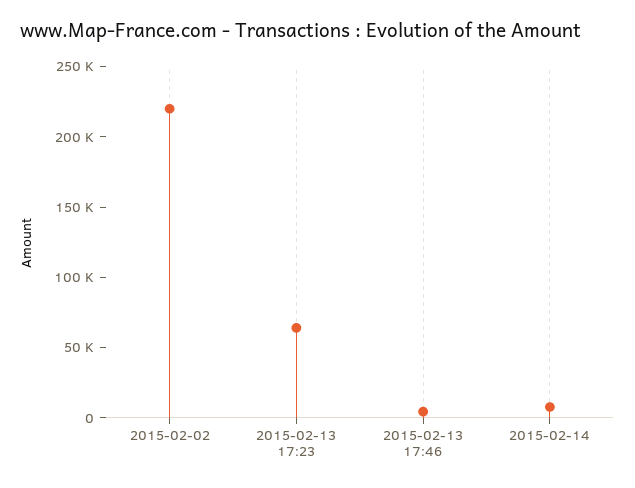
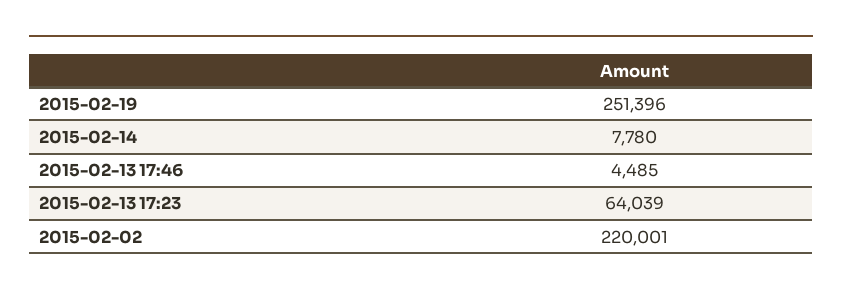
2015-02-19: none -> 251396

